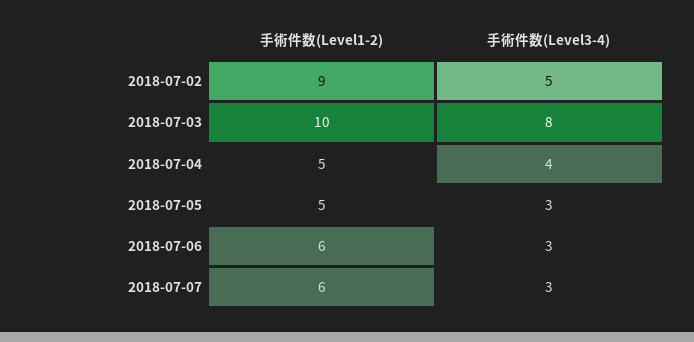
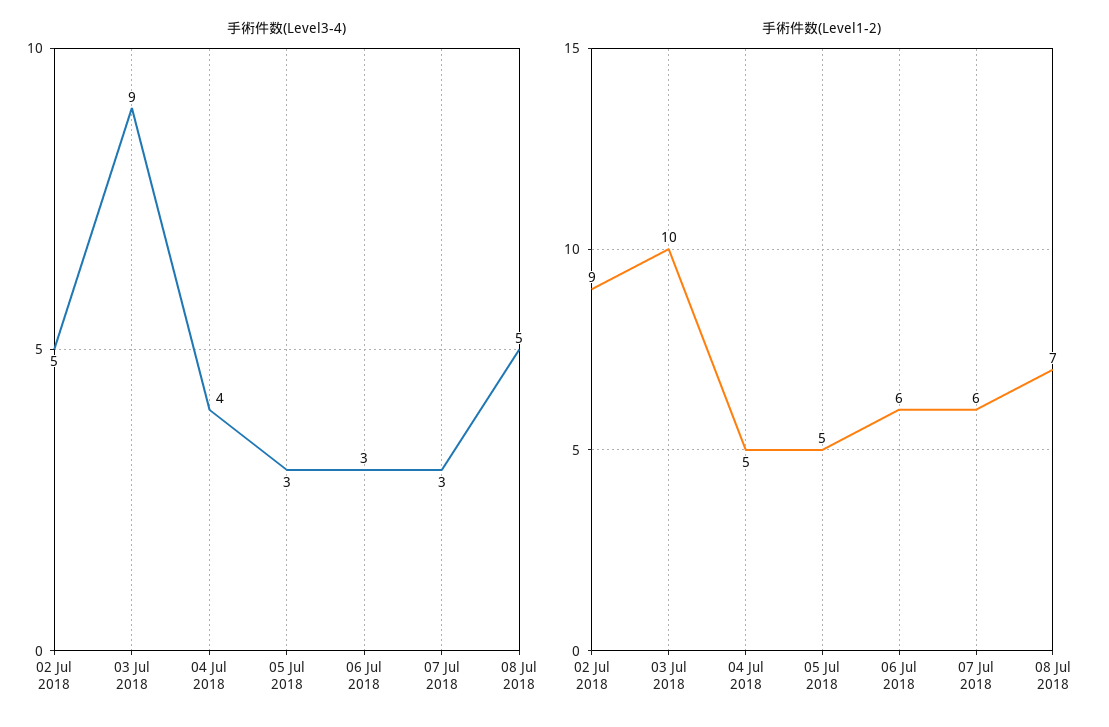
手術件数(Level3-4), 2018-07-03: 8 -> 9
手術件数(Level3-4), 08 Jul 2018: none -> 5
手術件数(Level1-2), 08 Jul 2018: none -> 7

